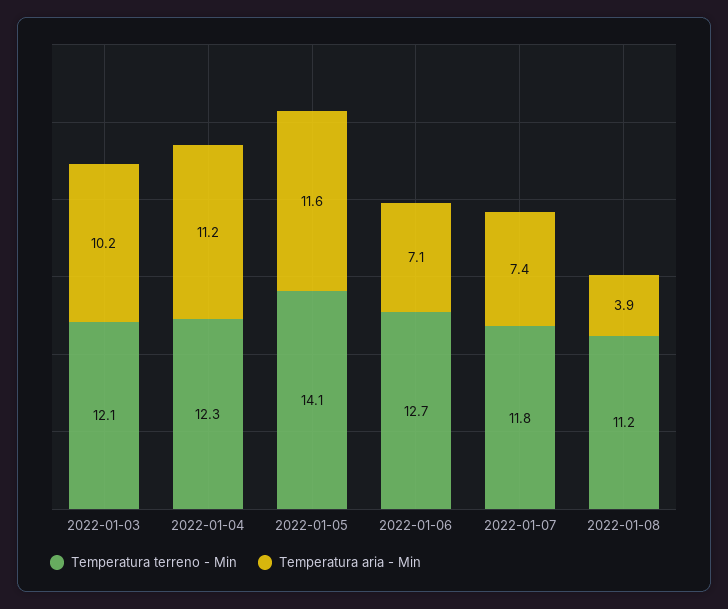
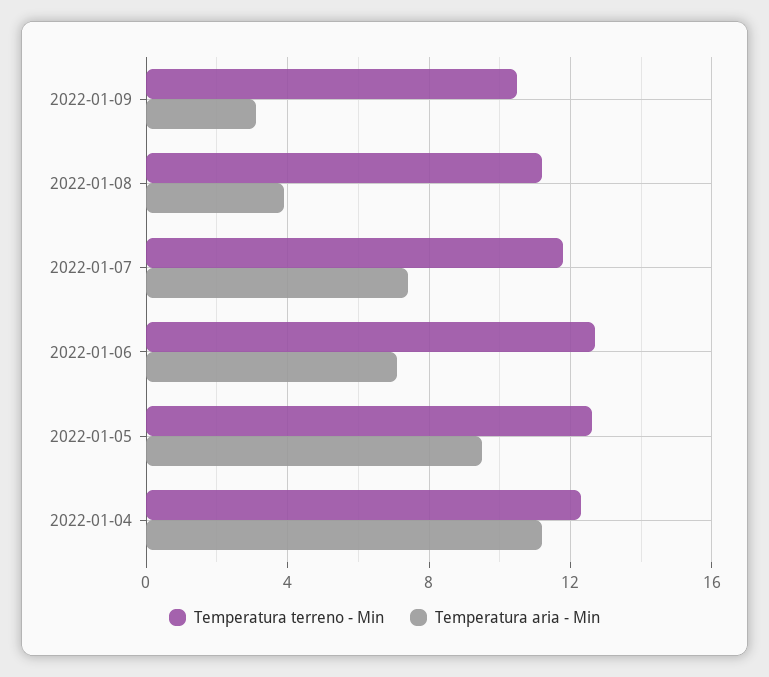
Temperatura terreno - Min, 2022-01-03: 12.1 -> none
Temperatura aria - Min, 2022-01-03: 10.2 -> none
Temperatura terreno - Min, 2022-01-05: 14.1 -> 12.5
Temperatura aria - Min, 2022-01-05: 11.6 -> 9.5
Temperatura terreno - Min, 2022-01-09: none -> 10.5
Temperatura aria - Min, 2022-01-09: none -> 3

